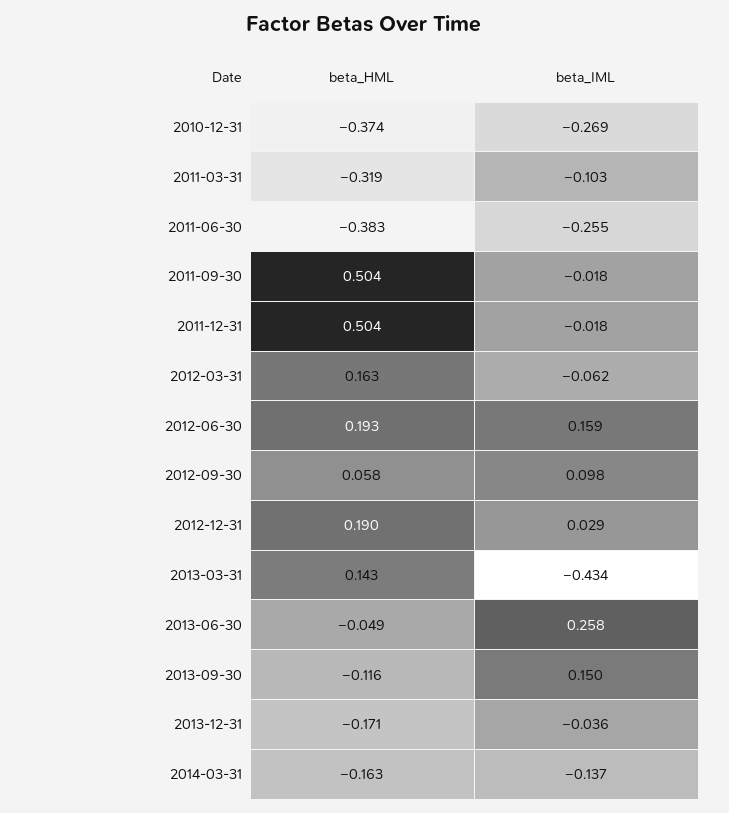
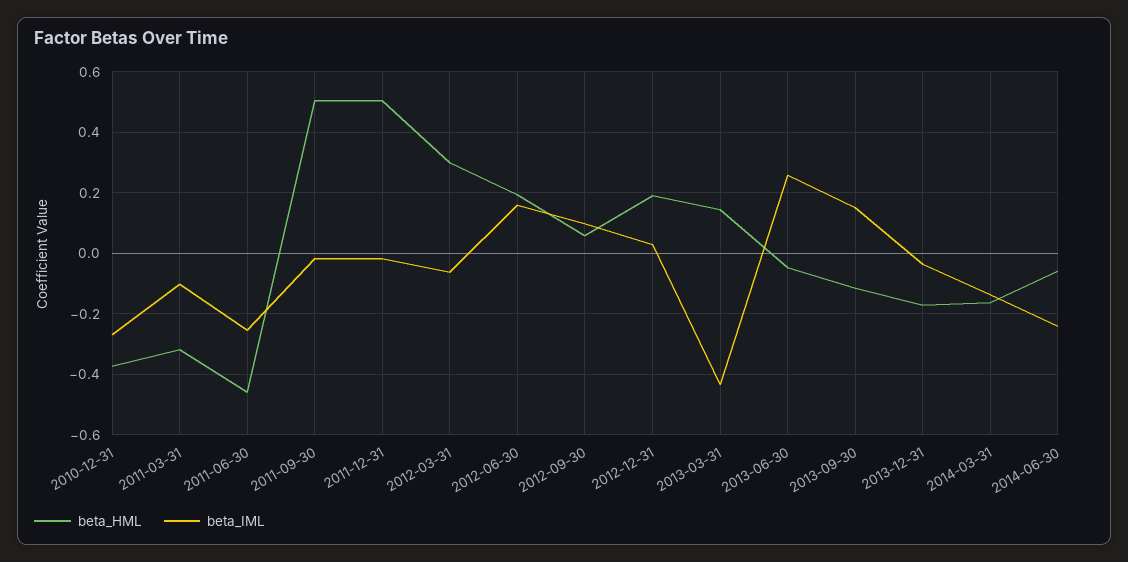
beta_HML, 2011-06-30: -0.383 -> -0.46
beta_HML, 2012-03-31: 0.163 -> 0.3
beta_HML, 2014-06-30: none -> -0.06
beta_IML, 2014-06-30: none -> -0.24

